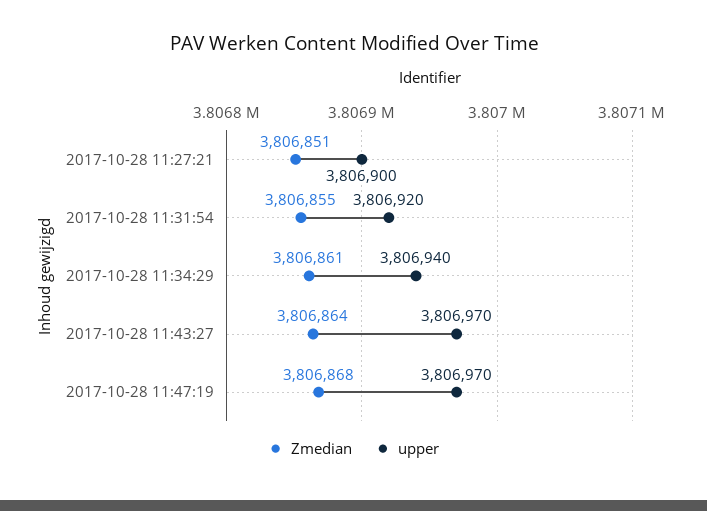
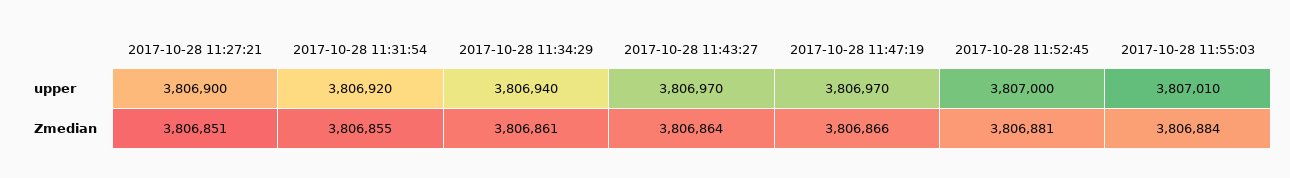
Zmedian, 2017-10-28 11:47:19: 3806868 -> 3806866
upper, 2017-10-28 11:52:45: none -> 3807000
upper, 2017-10-28 11:55:03: none -> 3807010
Zmedian, 2017-10-28 11:52:45: none -> 3806881
Zmedian, 2017-10-28 11:55:03: none -> 3806884

